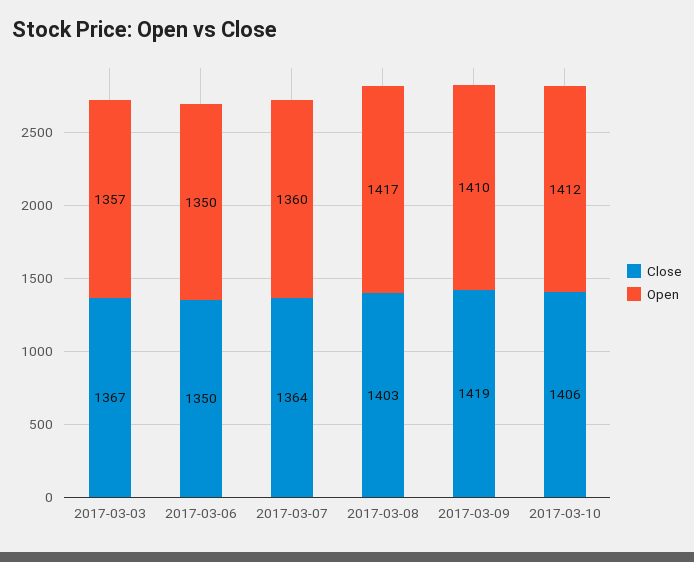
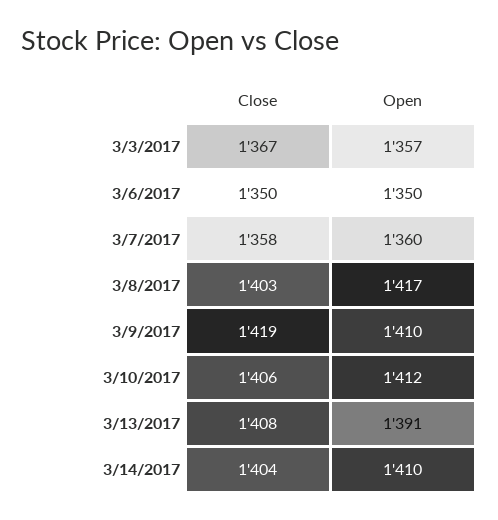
Close, 2017-03-07: 1364 -> 1358
Close, 3/13/2017: none -> 1408
Open, 3/13/2017: none -> 1391
Close, 3/14/2017: none -> 1404
Open, 3/14/2017: none -> 1410

